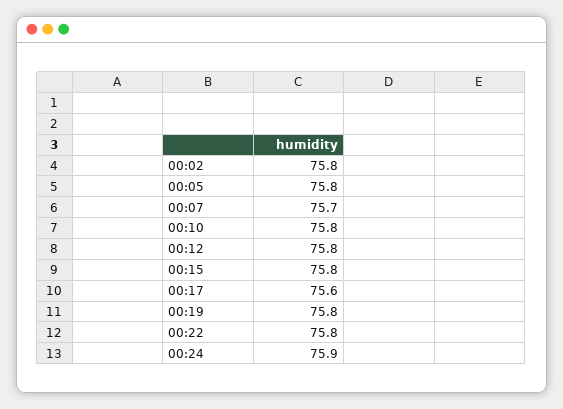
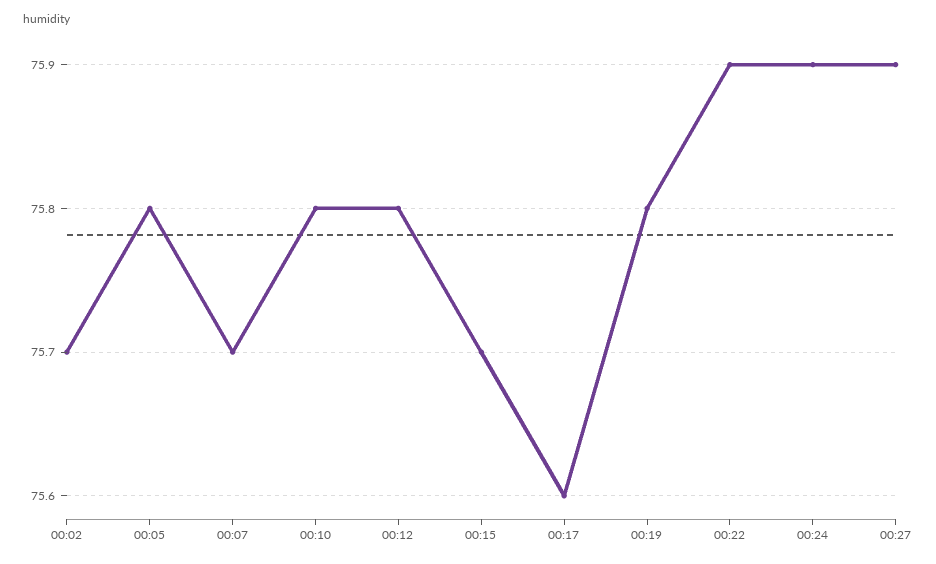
00:02: 75.8 -> 75.7
00:15: 75.8 -> 75.7
00:22: 75.8 -> 75.9
00:27: none -> 75.9

